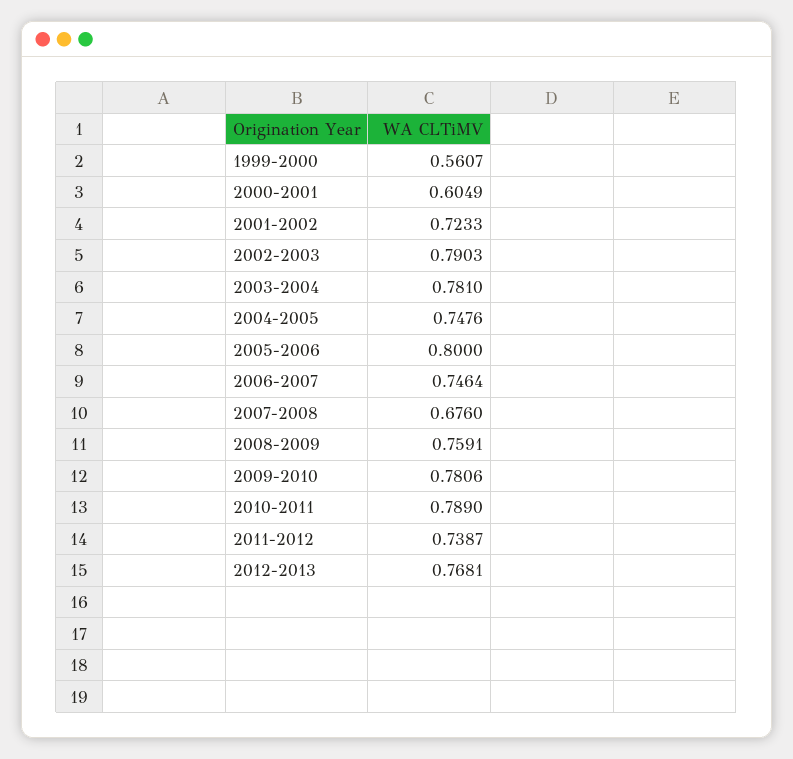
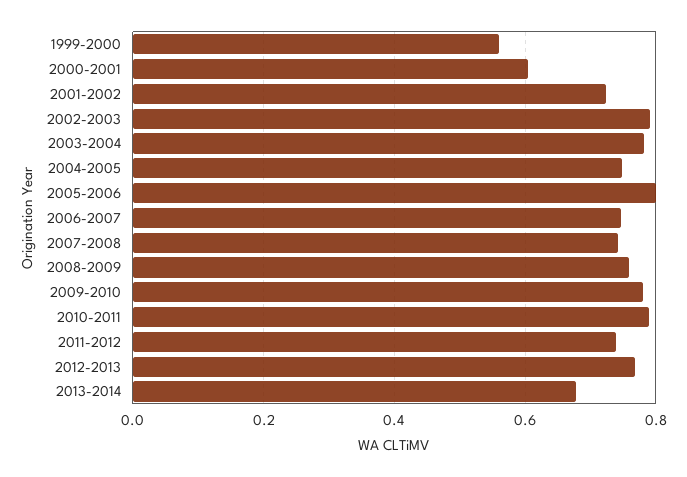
2007-2008: 0.676 -> 0.74
2013-2014: none -> 0.68

